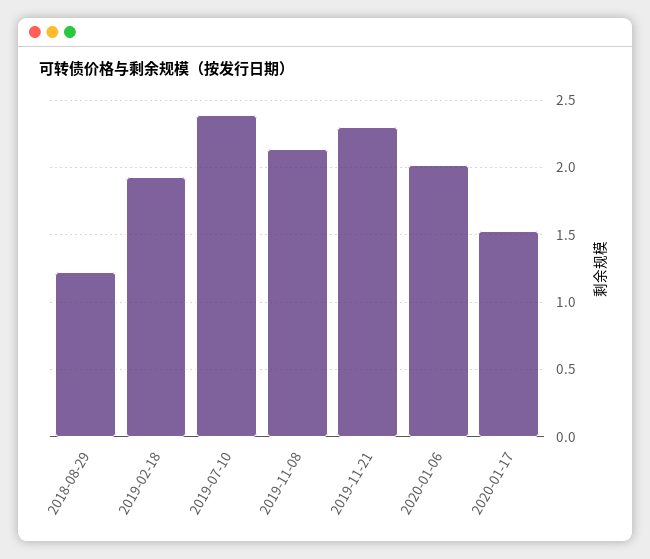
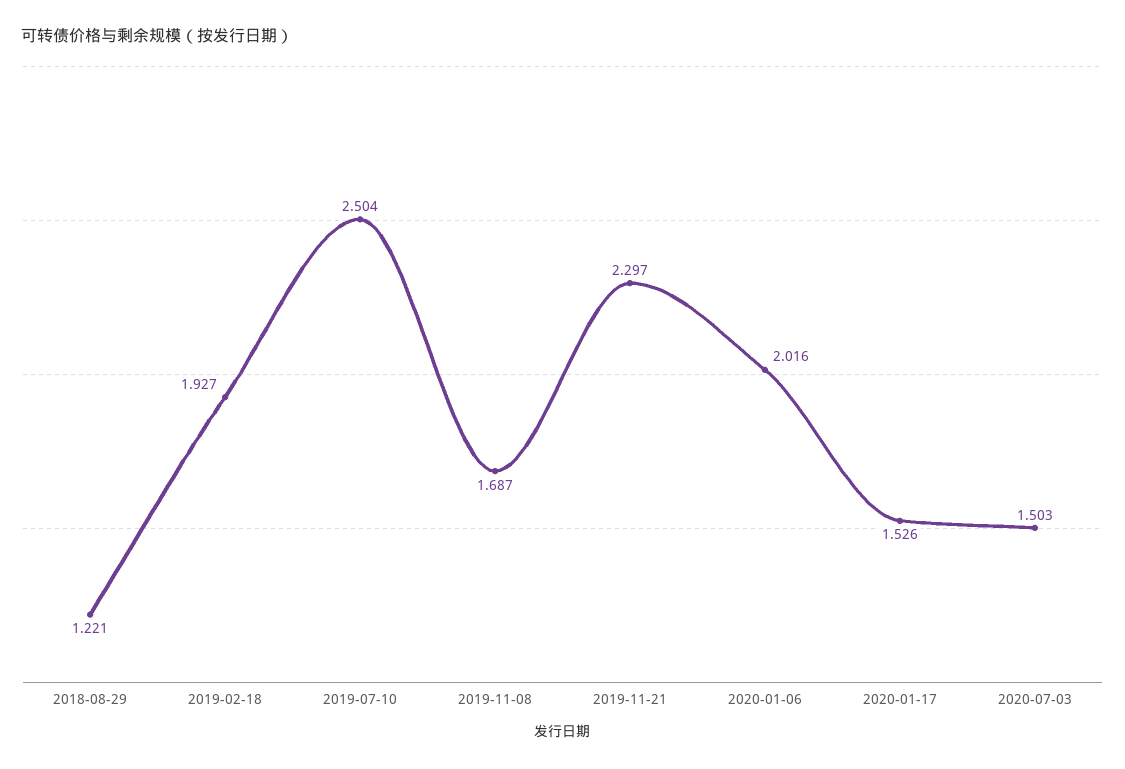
2019-07-10: 2.4 -> 2.504
2019-11-08: 2.15 -> 1.687
2020-07-03: none -> 1.503

